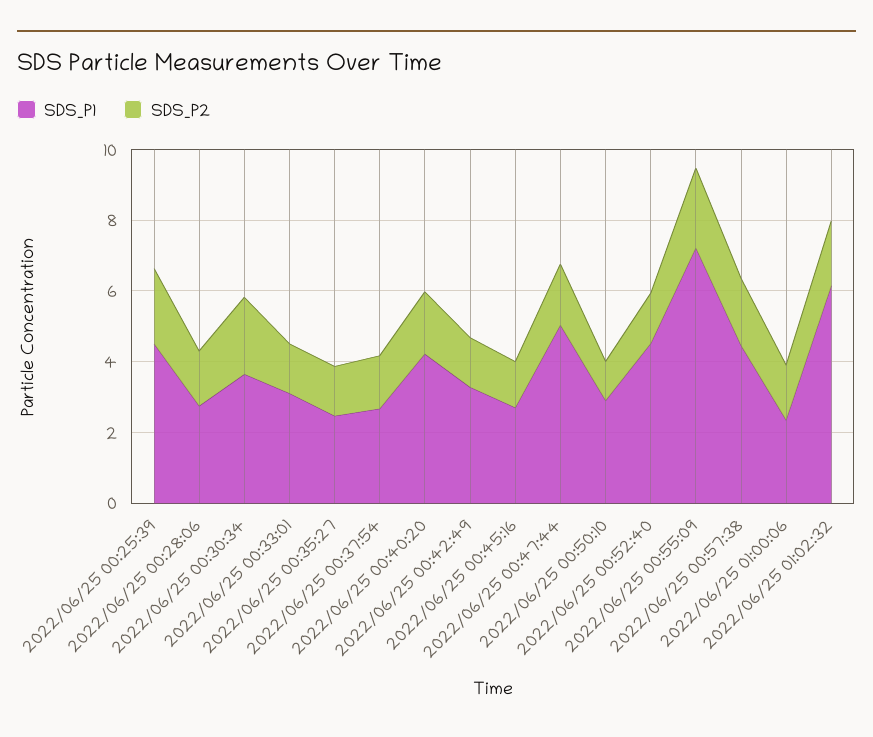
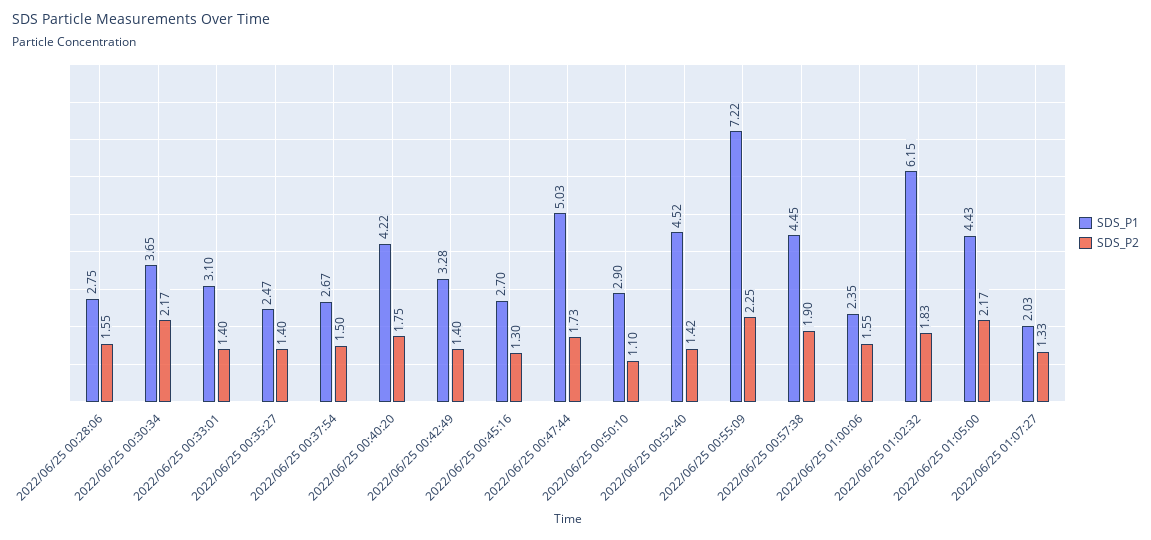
SDS_P1, 2022/06/25 00:25:39: 4.5 -> none
SDS_P2, 2022/06/25 00:25:39: 2 -> none
SDS_P1, 2022/06/25 01:05:00: none -> 4.43
SDS_P2, 2022/06/25 01:05:00: none -> 2.17
SDS_P1, 2022/06/25 01:07:27: none -> 2.03
SDS_P2, 2022/06/25 01:07:27: none -> 1.33

